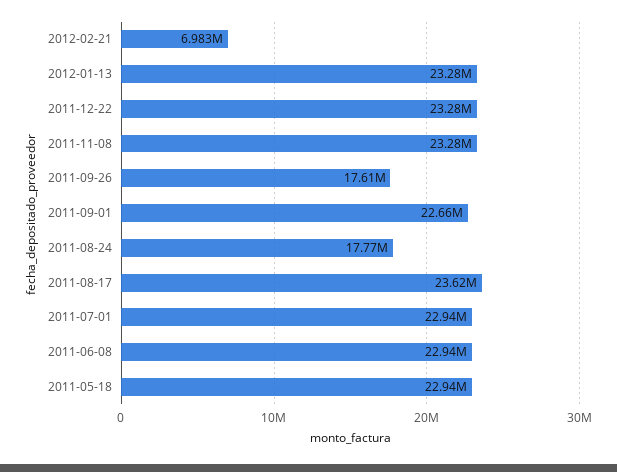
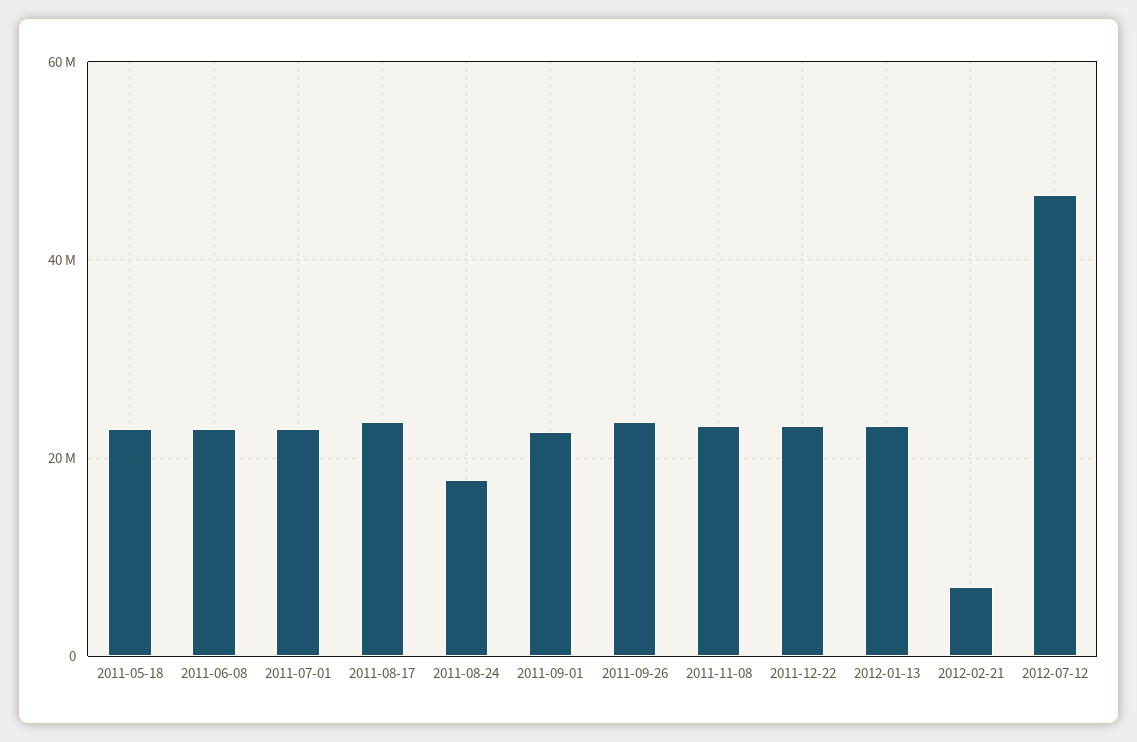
2011-09-26: 17610000 -> 24000000
2012-07-12: none -> 46000000

